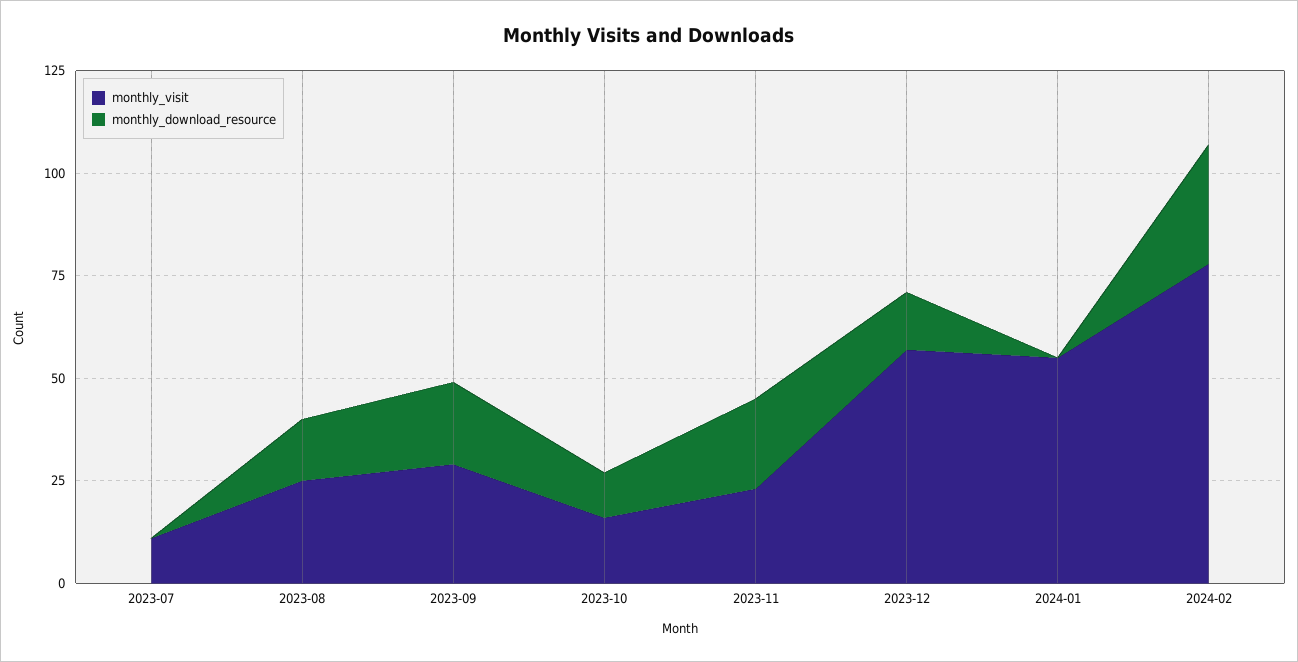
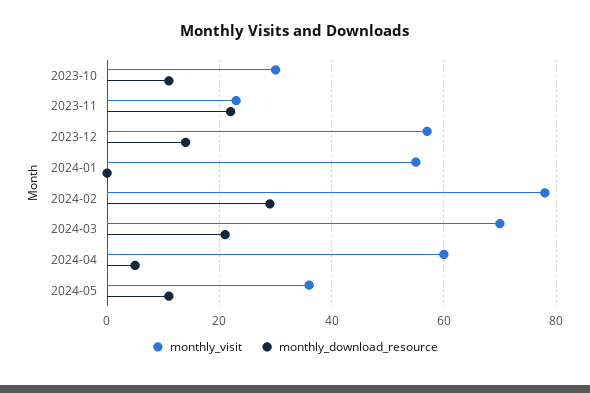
monthly_visit, 2023-07: 10 -> none
monthly_download_resource, 2023-07: 0 -> none
monthly_visit, 2023-08: 25 -> none
monthly_download_resource, 2023-08: 15 -> none
monthly_visit, 2023-09: 30 -> none
monthly_download_resource, 2023-09: 20 -> none
monthly_visit, 2023-10: 15 -> 30
monthly_visit, 2024-03: none -> 70
monthly_download_resource, 2024-03: none -> 20
monthly_visit, 2024-04: none -> 60
monthly_download_resource, 2024-04: none -> 5
monthly_visit, 2024-05: none -> 35
monthly_download_resource, 2024-05: none -> 10

